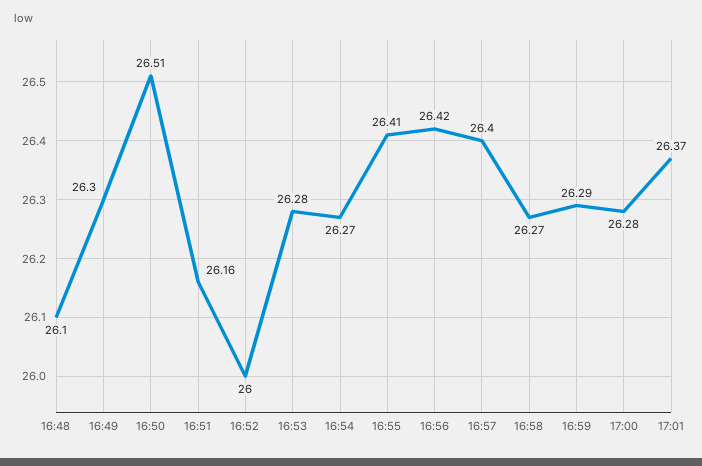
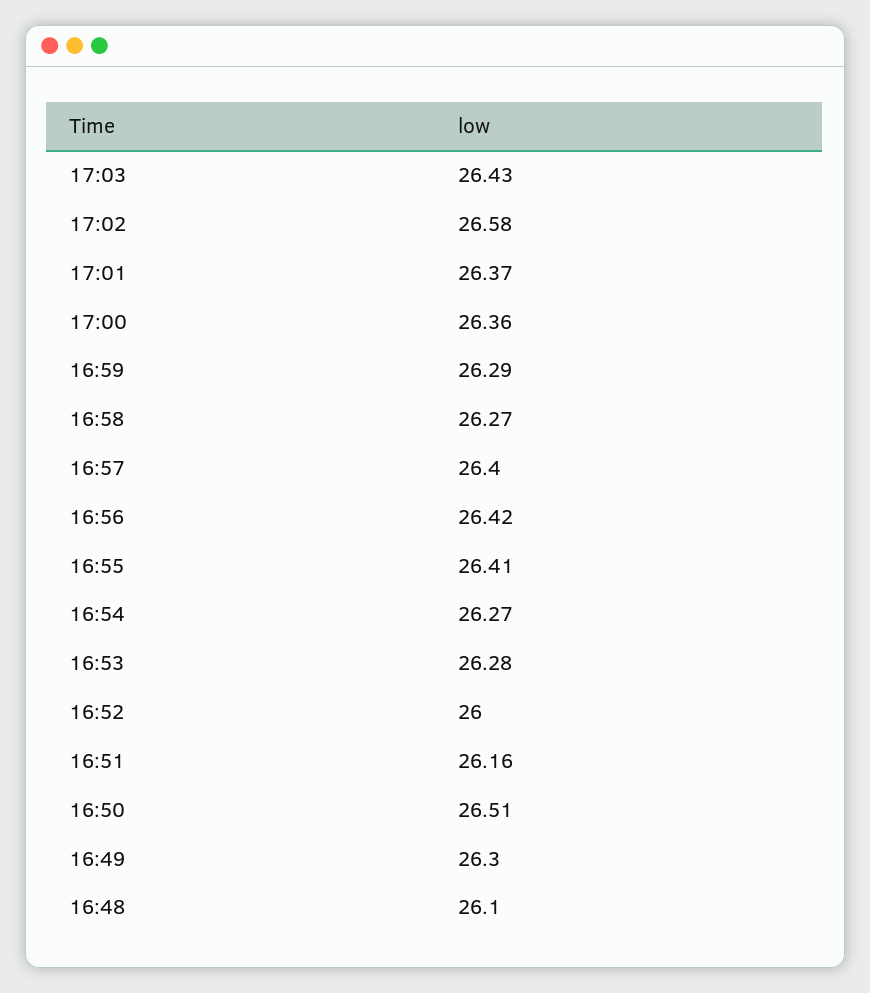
17:00: 26.28 -> 26.36
17:03: none -> 26.43
17:02: none -> 26.58

